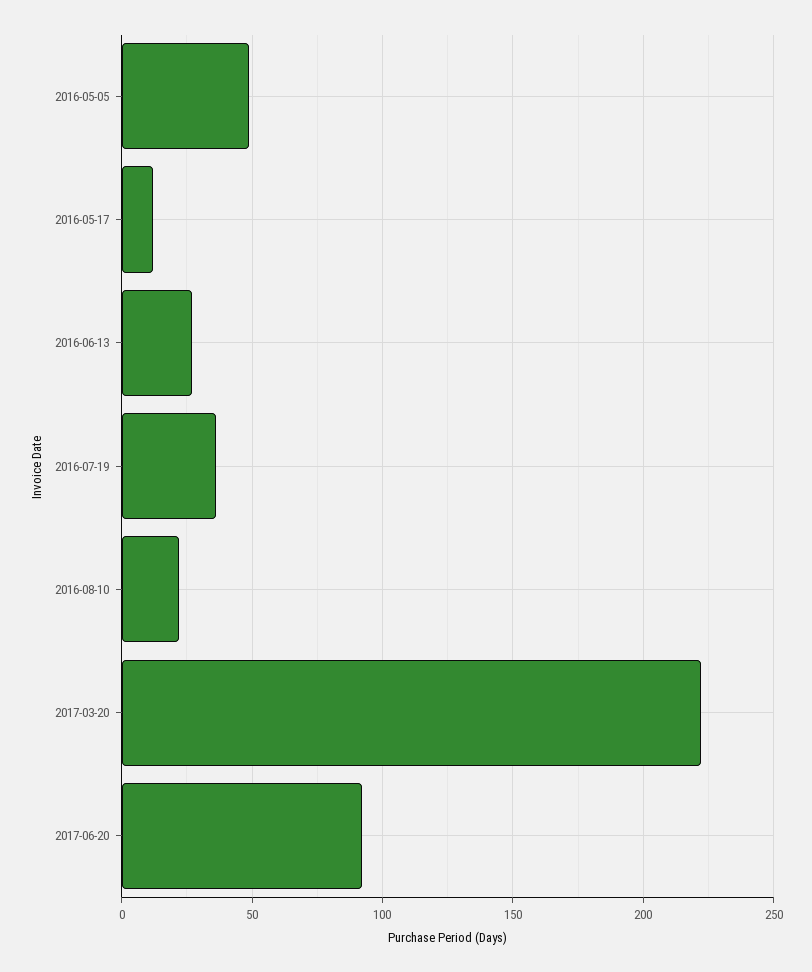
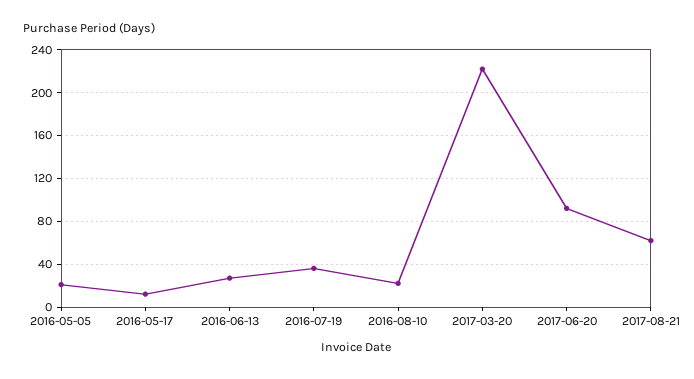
2016-05-05: 50 -> 20
2017-08-21: none -> 60

